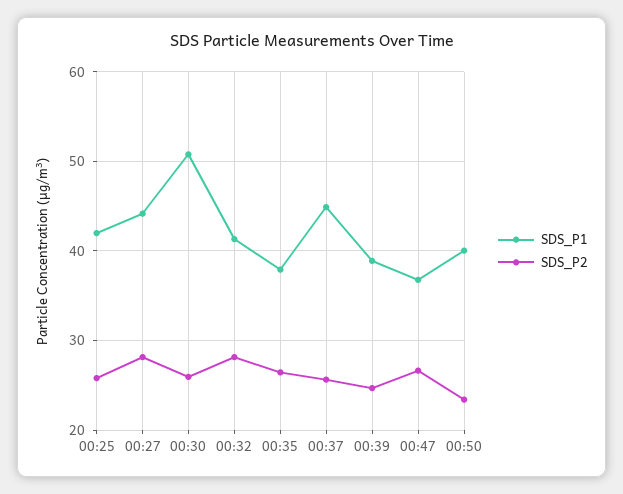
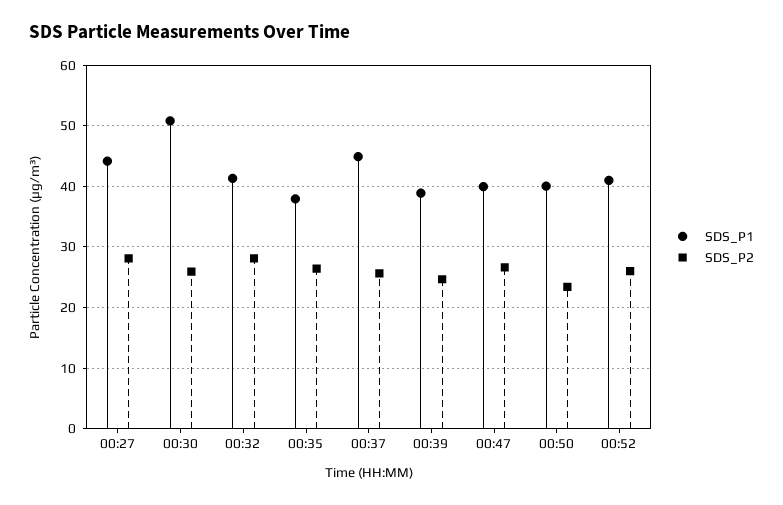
SDS_P1, 00:25: 42 -> none
SDS_P2, 00:25: 26 -> none
SDS_P1, 00:47: 37 -> 40
SDS_P1, 00:52: none -> 41
SDS_P2, 00:52: none -> 26

